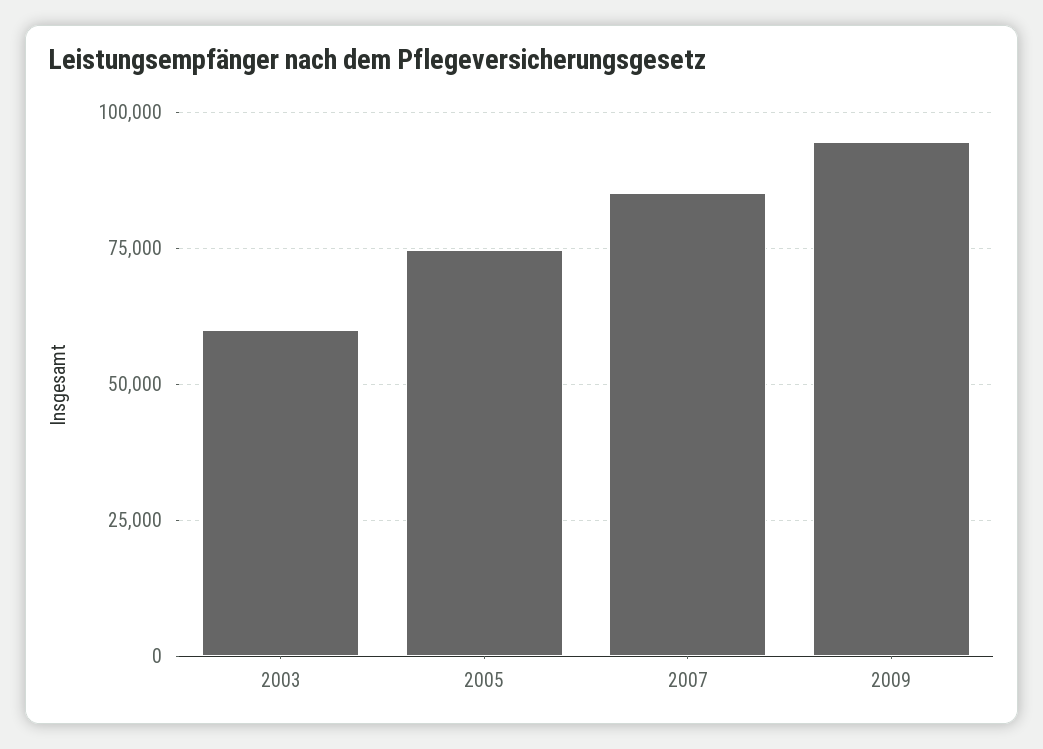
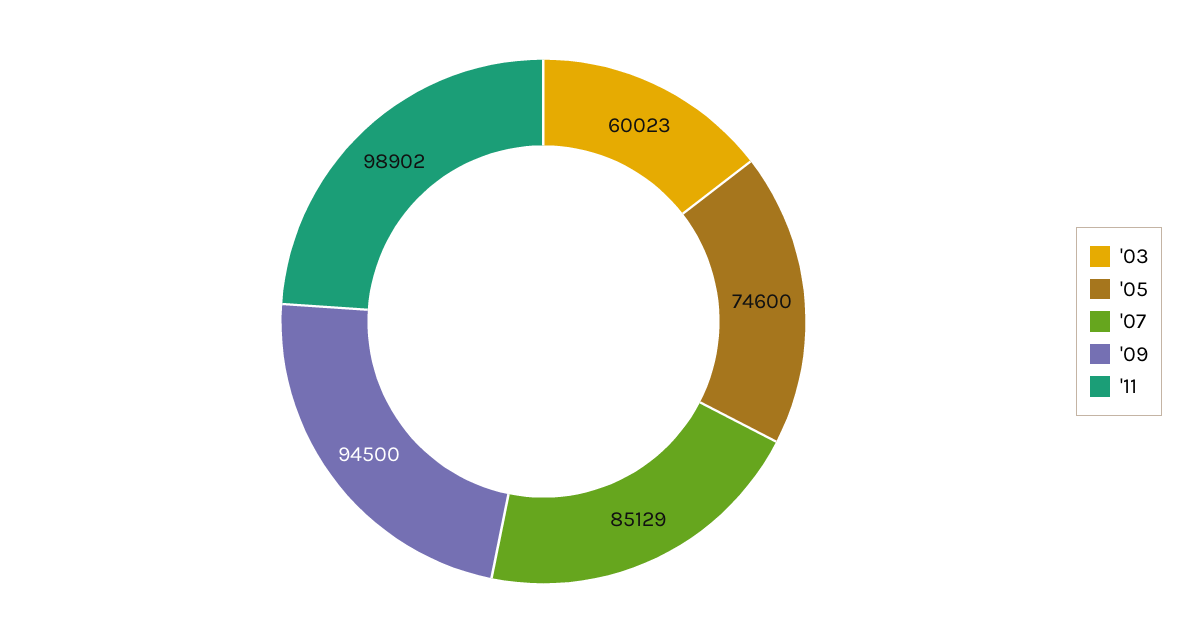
'11: none -> 98902

